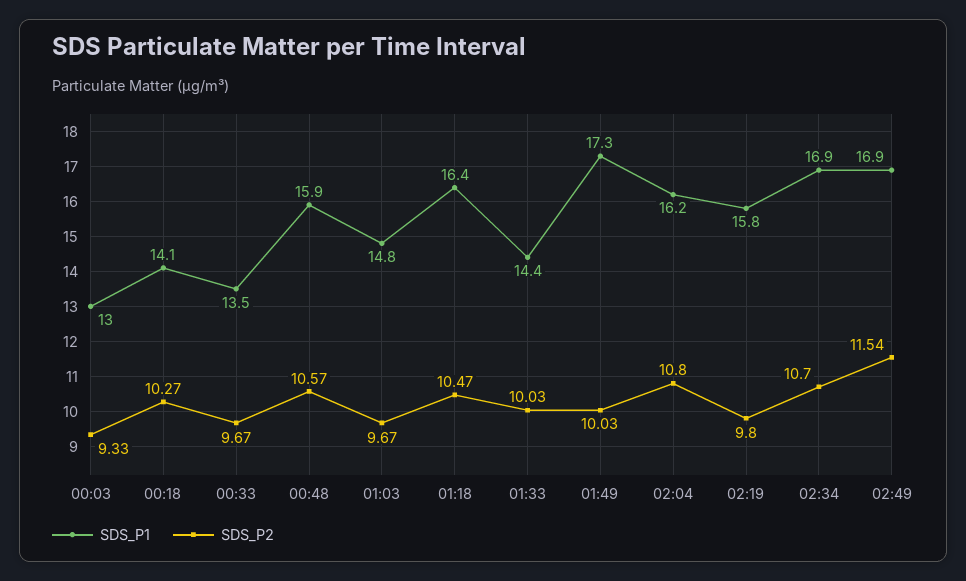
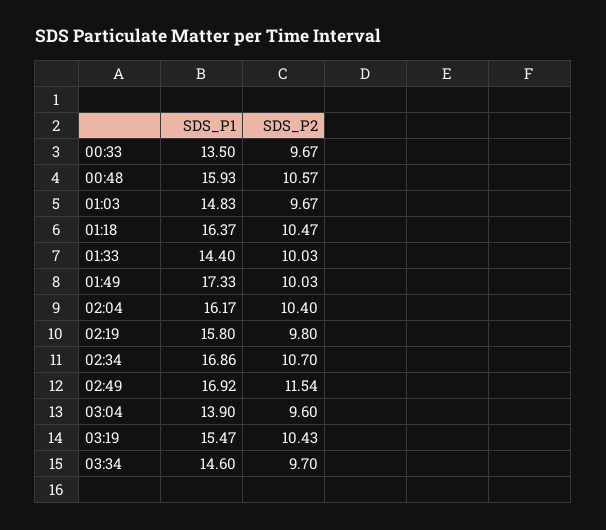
SDS_P1, 00:03: 13 -> none
SDS_P2, 00:03: 9.33 -> none
SDS_P1, 00:18: 14.1 -> none
SDS_P2, 00:18: 10.27 -> none
SDS_P2, 02:04: 10.8 -> 10.4
SDS_P1, 03:04: none -> 13.9
SDS_P2, 03:04: none -> 9.6
SDS_P1, 03:19: none -> 15.47
SDS_P2, 03:19: none -> 10.43
SDS_P1, 03:34: none -> 14.6
SDS_P2, 03:34: none -> 9.7

